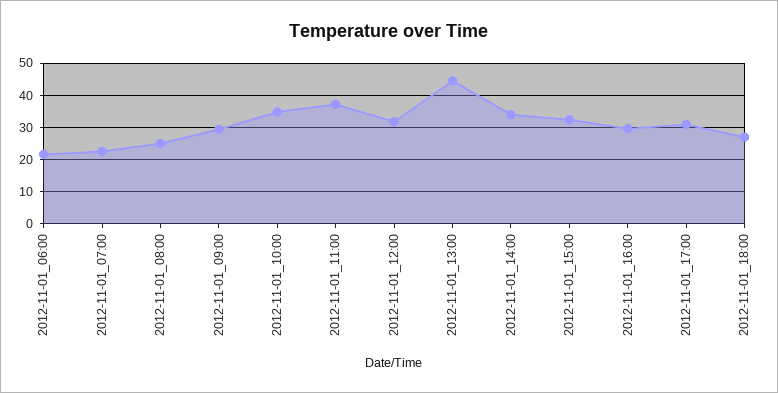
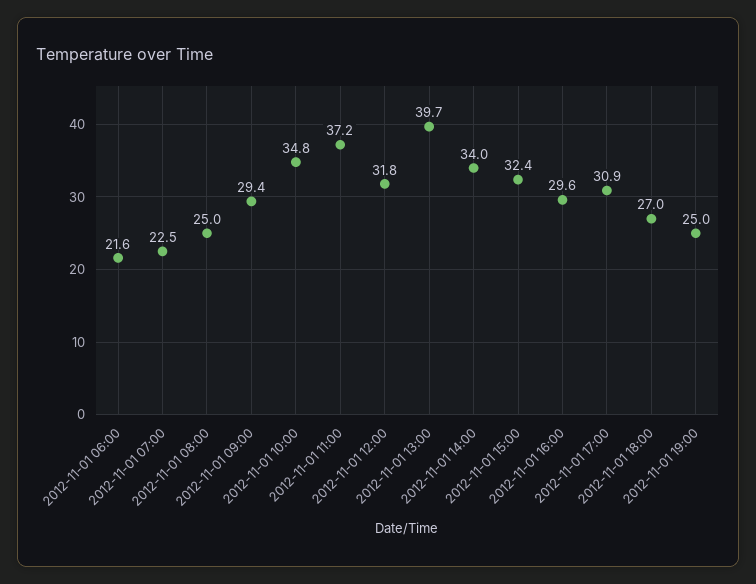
2012-11-01_13:00: 44 -> 39.7
2012-11-01 19:00: none -> 25

